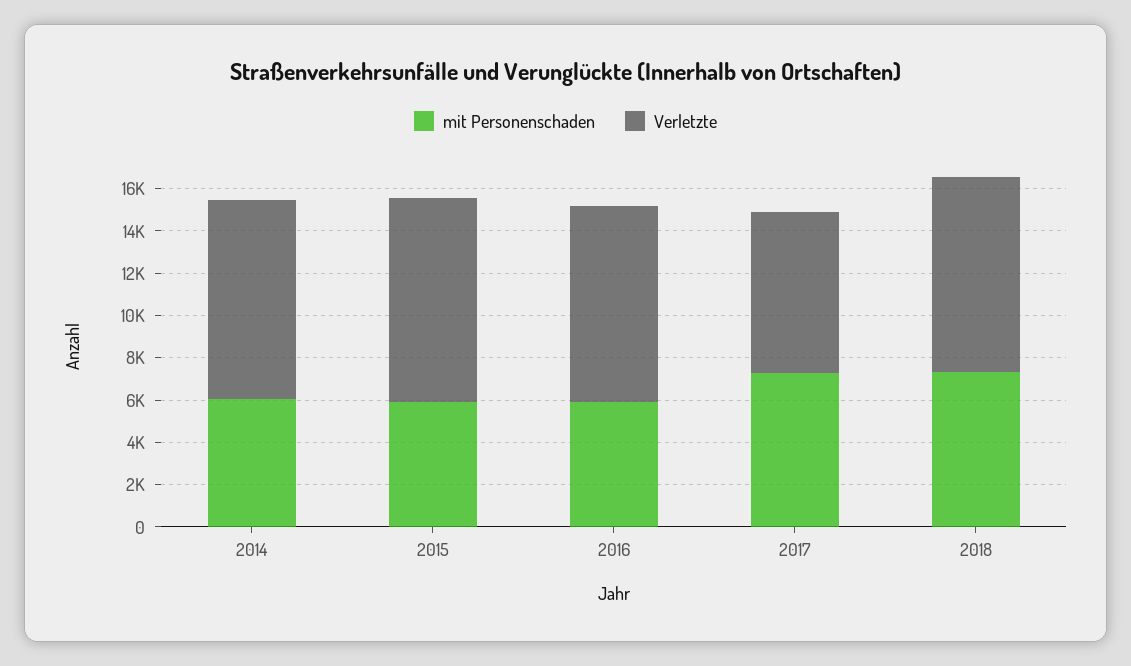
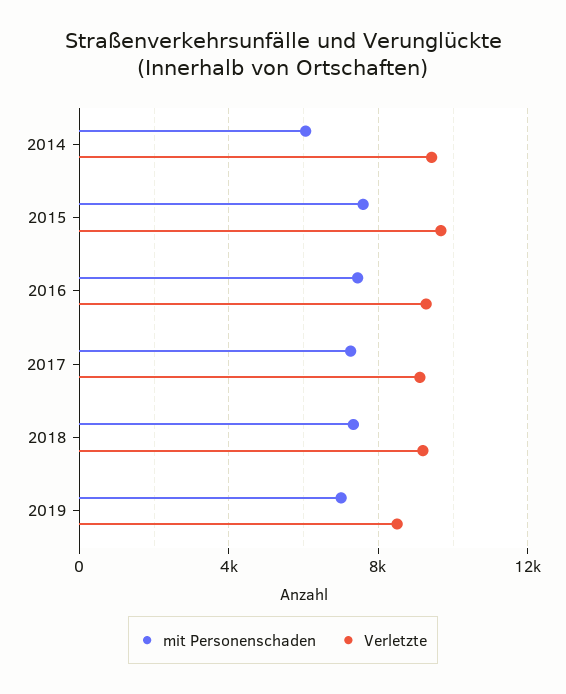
mit Personenschaden, 2015: 6000 -> 7500
mit Personenschaden, 2016: 6000 -> 7500
Verletzte, 2017: 7500 -> 9000
mit Personenschaden, 2019: none -> 7000
Verletzte, 2019: none -> 8500

